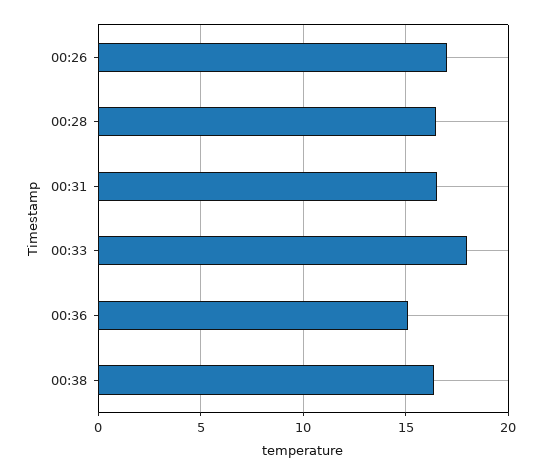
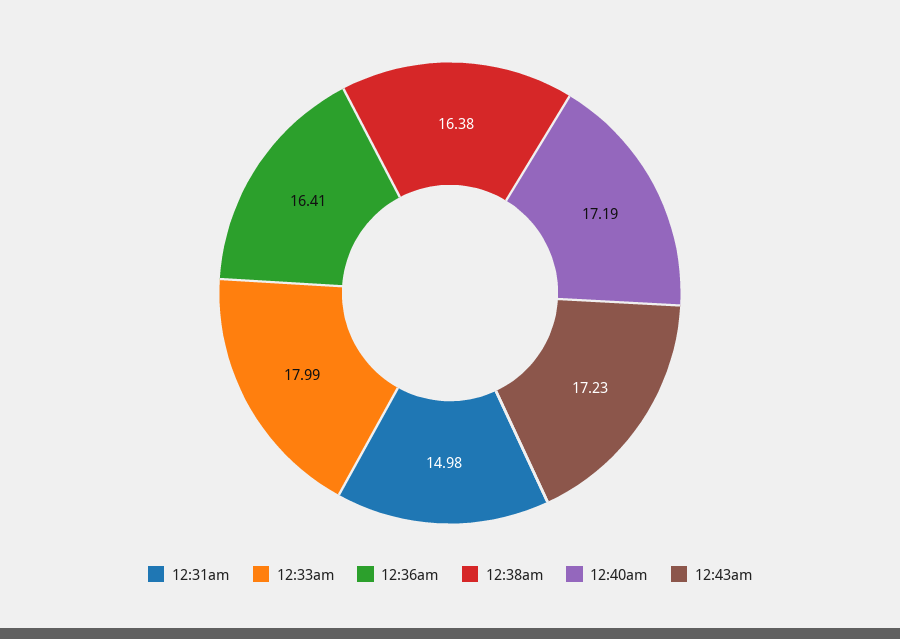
00:26: 17 -> none
00:28: 16.5 -> none
00:31: 16.5 -> 14.98
00:36: 15 -> 16.41
12:40am: none -> 17.19
12:43am: none -> 17.23

